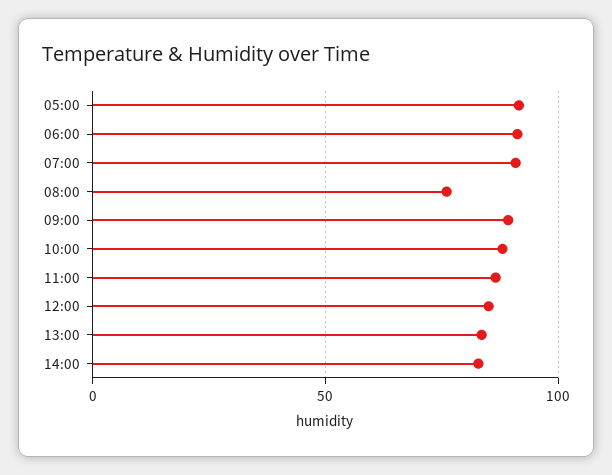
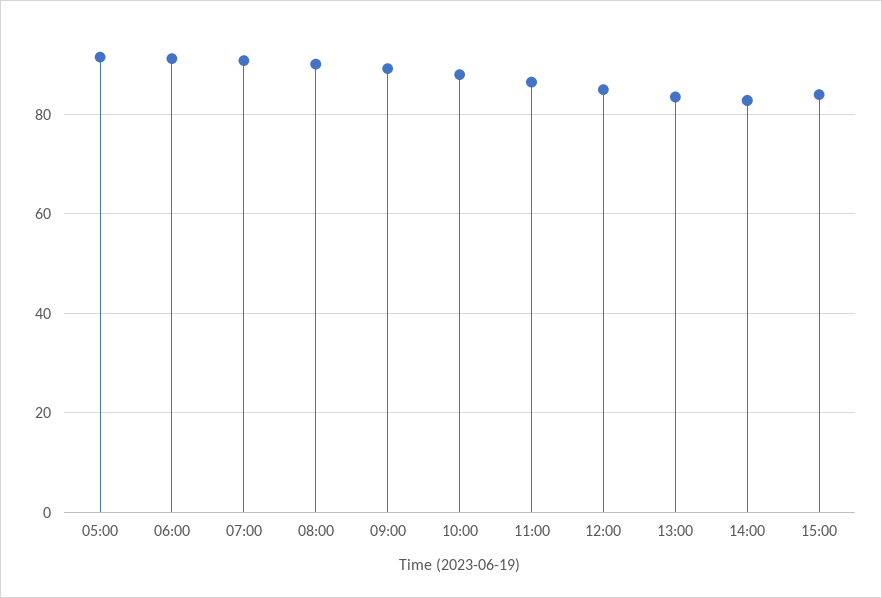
08:00: 75 -> 90
15:00: none -> 84

